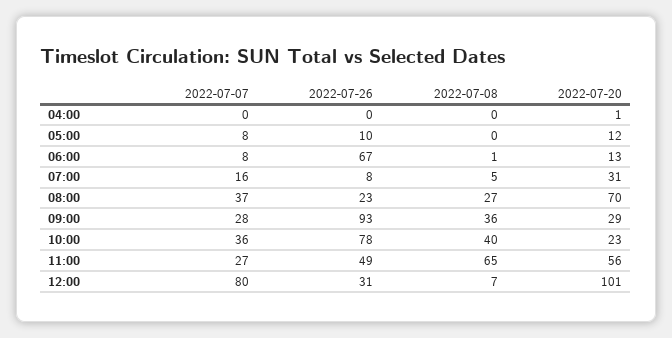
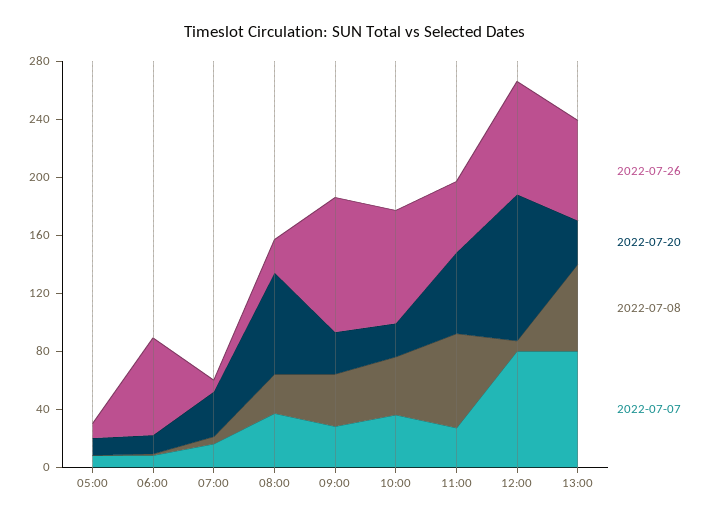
2022-07-07, 04:00: 0 -> none
2022-07-26, 04:00: 0 -> none
2022-07-08, 04:00: 0 -> none
2022-07-20, 04:00: 1 -> none
2022-07-26, 12:00: 31 -> 80
2022-07-26, 13:00: none -> 70
2022-07-20, 13:00: none -> 30
2022-07-08, 13:00: none -> 60
2022-07-07, 13:00: none -> 80

